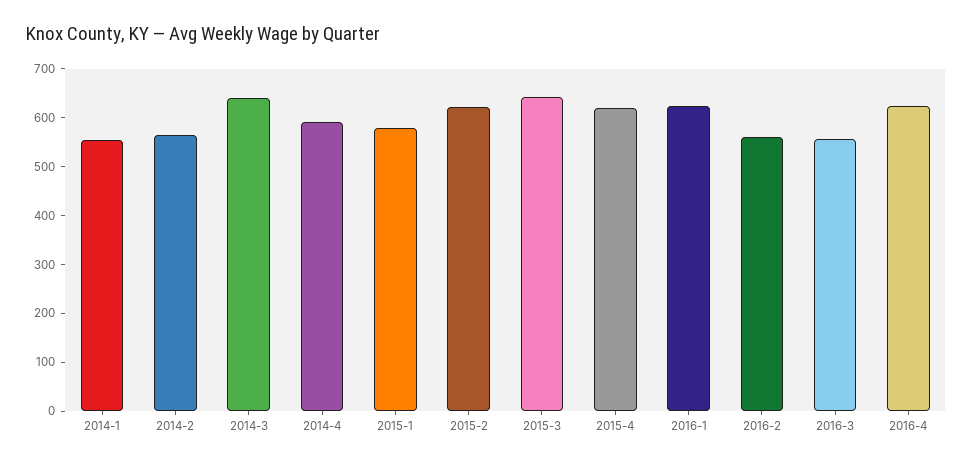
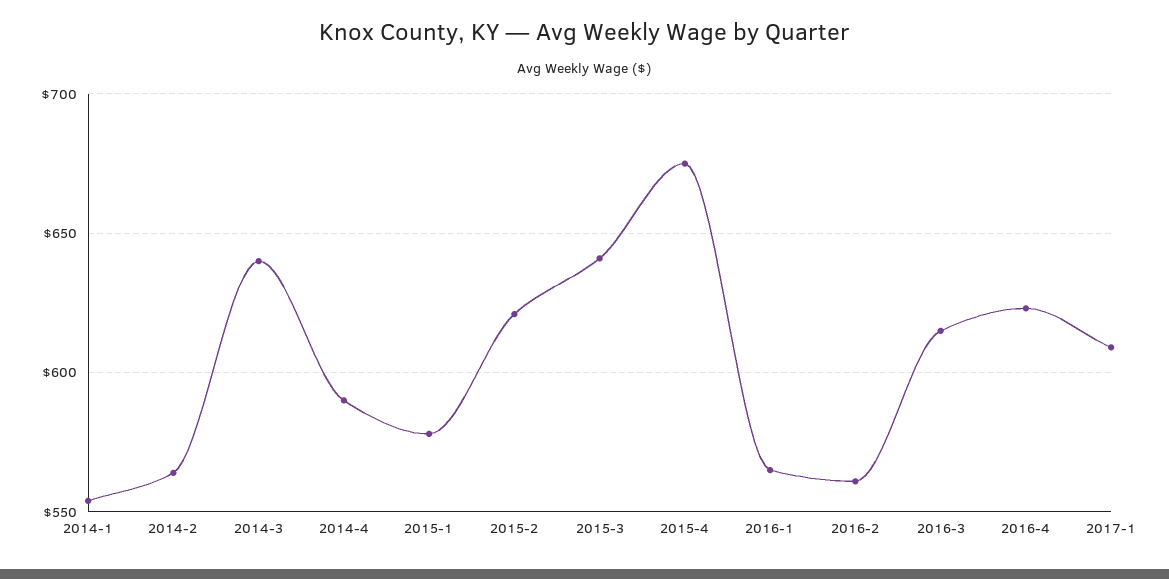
2015-4: 620 -> 675
2016-1: 620 -> 565
2016-3: 560 -> 615
2017-1: none -> 610

